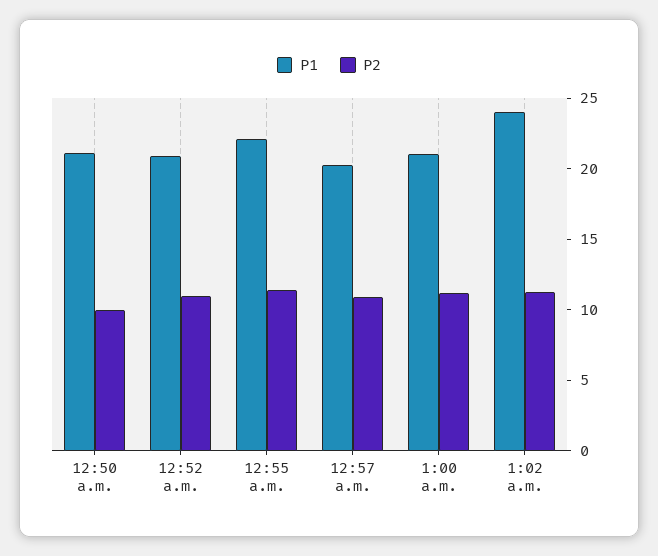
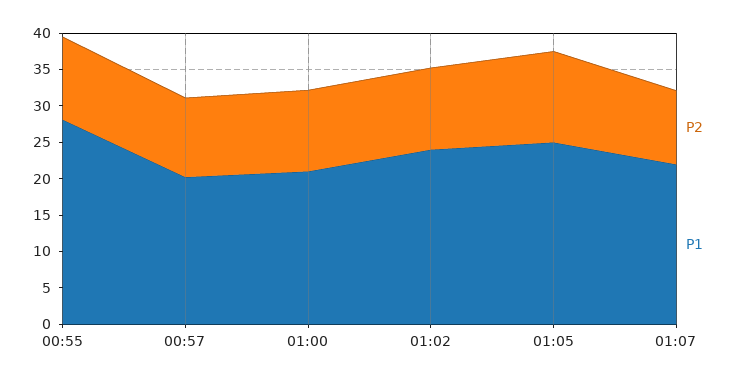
P1, 12:50 a.m.: 21 -> none
P2, 12:50 a.m.: 10 -> none
P1, 12:52 a.m.: 21 -> none
P2, 12:52 a.m.: 11 -> none
P1, 12:55 a.m.: 22 -> 27.5
P2, 01:05: none -> 12.5
P1, 01:05: none -> 25
P2, 01:07: none -> 10
P1, 01:07: none -> 22.5

